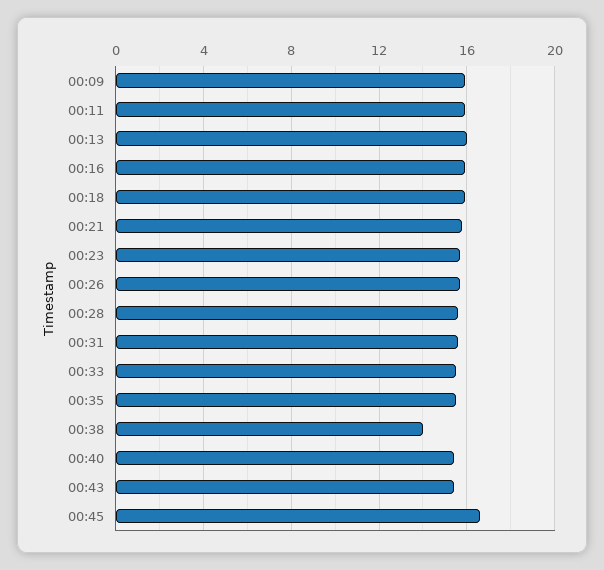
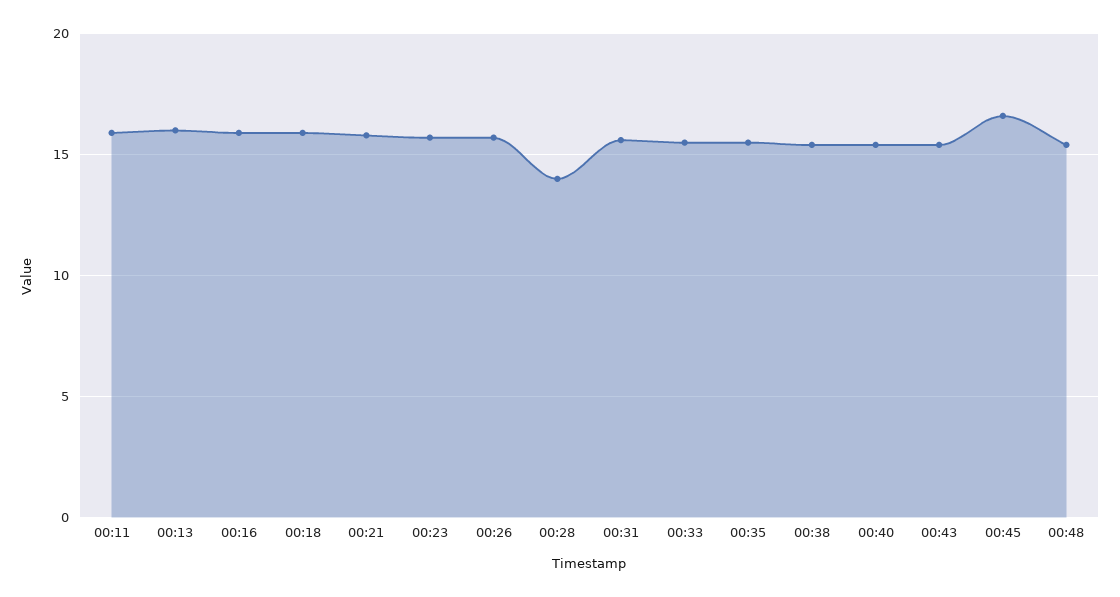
00:09: 16 -> none
00:28: 15.5 -> 14
00:38: 14 -> 15.5
00:48: none -> 15.5

